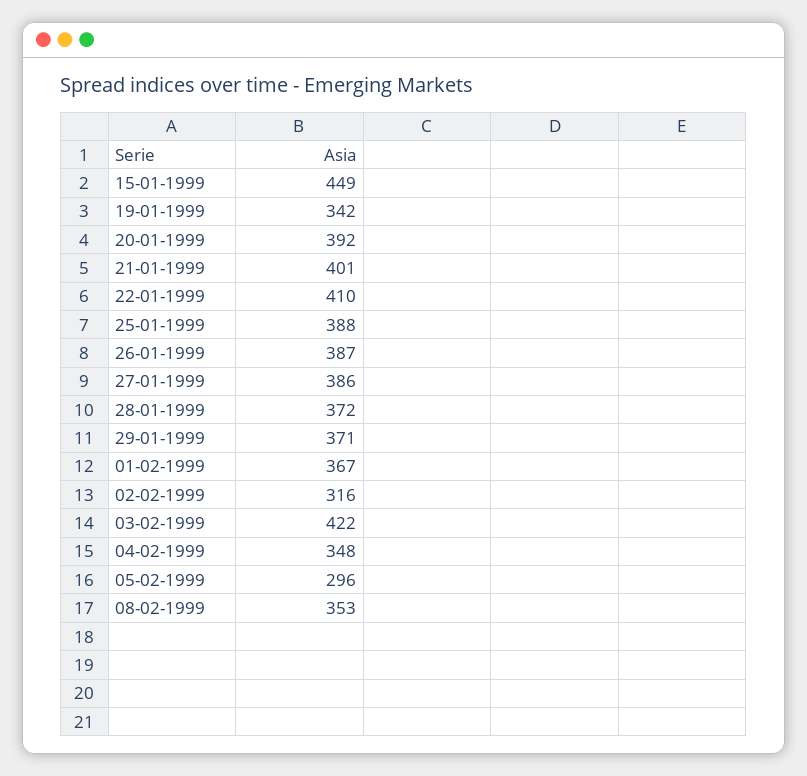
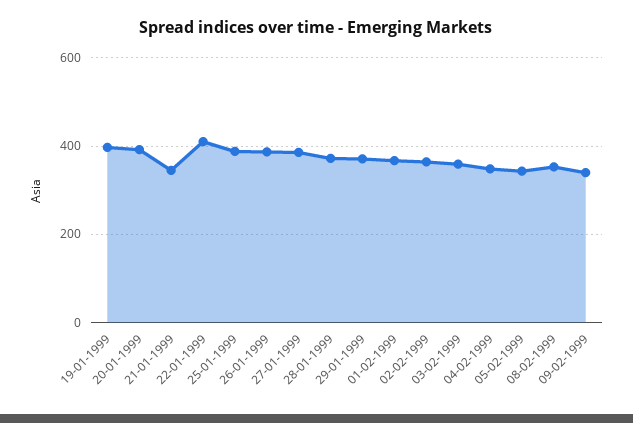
15-01-1999: 449 -> none
19-01-1999: 342 -> 400
21-01-1999: 401 -> 340
02-02-1999: 316 -> 360
03-02-1999: 422 -> 360
05-02-1999: 296 -> 340
09-02-1999: none -> 340

